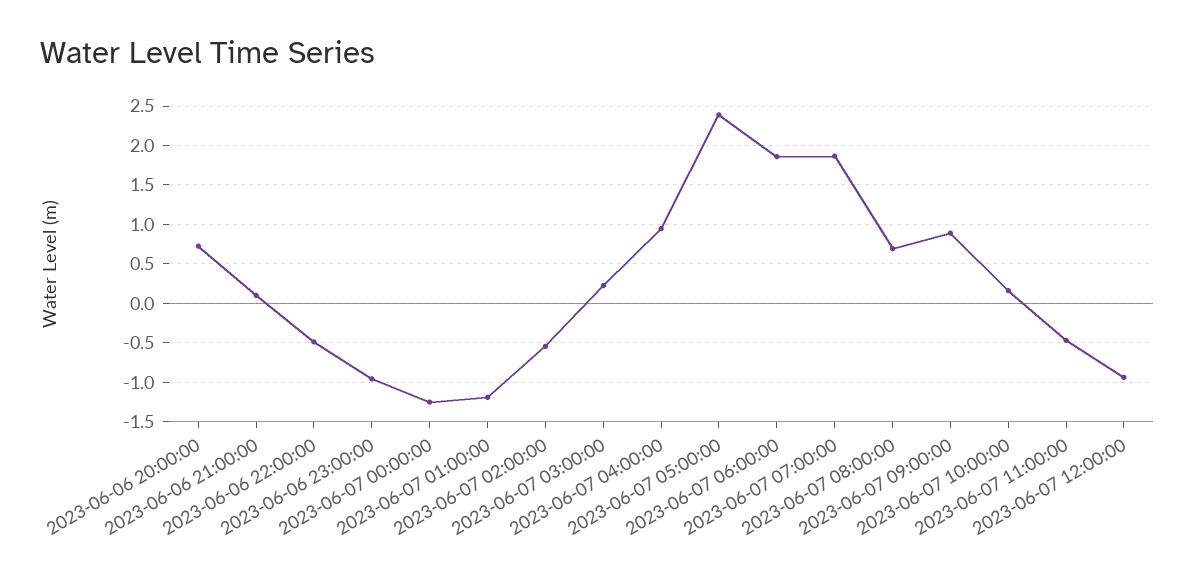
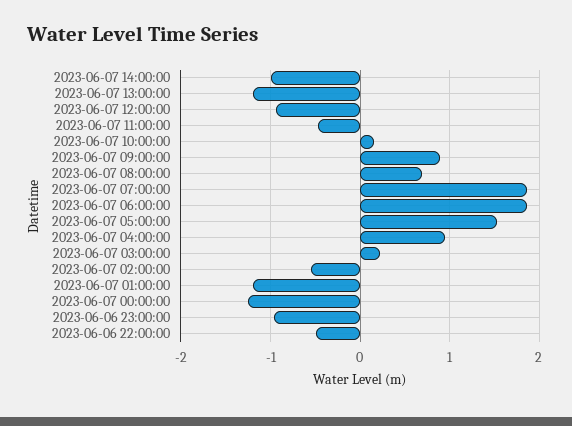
2023-06-06 20:00:00: 0.7 -> none
2023-06-06 21:00:00: 0.1 -> none
2023-06-07 05:00:00: 2.4 -> 1.5
2023-06-07 14:00:00: none -> -1
2023-06-07 13:00:00: none -> -1.2

